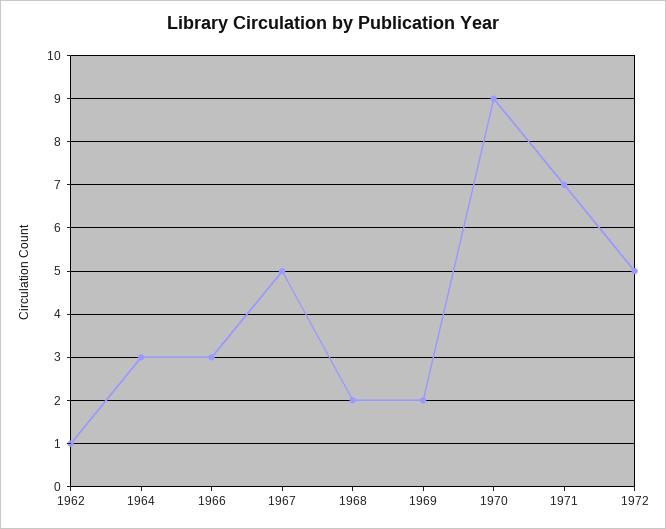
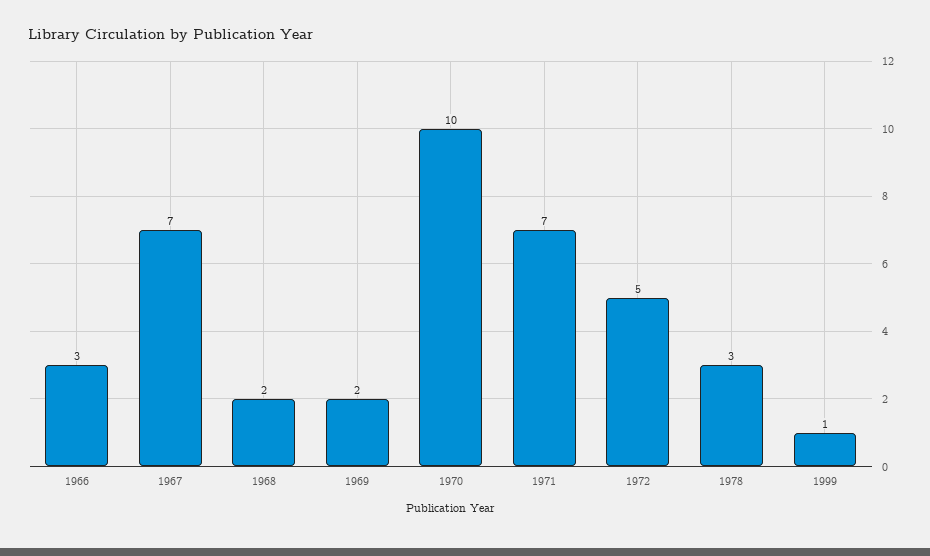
1962: 1 -> none
1964: 3 -> none
1967: 5 -> 7
1970: 9 -> 10
1978: none -> 3
1999: none -> 1

